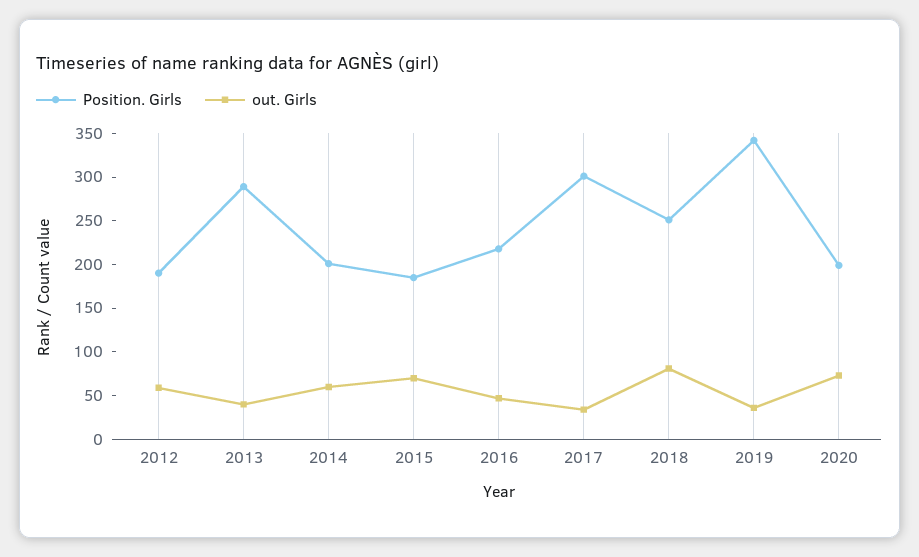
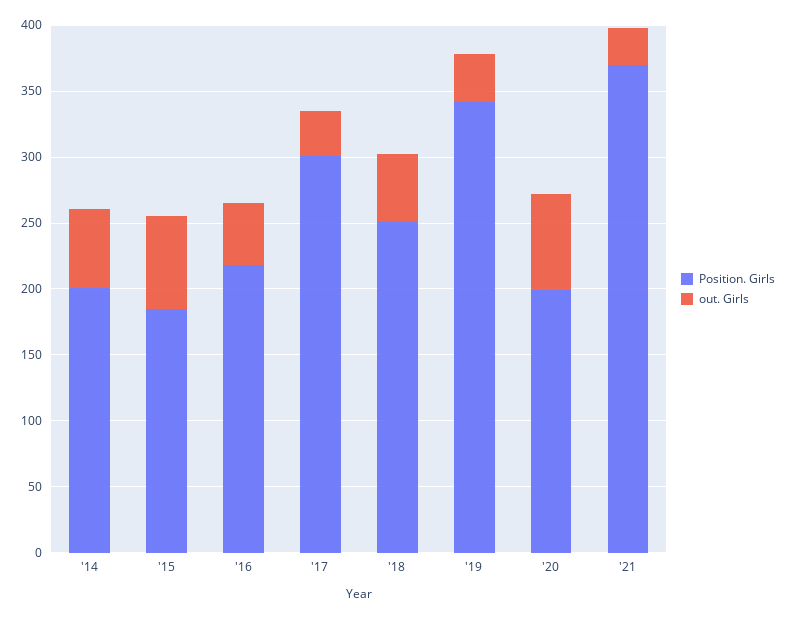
Position. Girls, 2012: 190 -> none
out. Girls, 2012: 60 -> none
Position. Girls, 2013: 290 -> none
out. Girls, 2013: 40 -> none
out. Girls, 2018: 80 -> 50
Position. Girls, '21: none -> 370
out. Girls, '21: none -> 30

